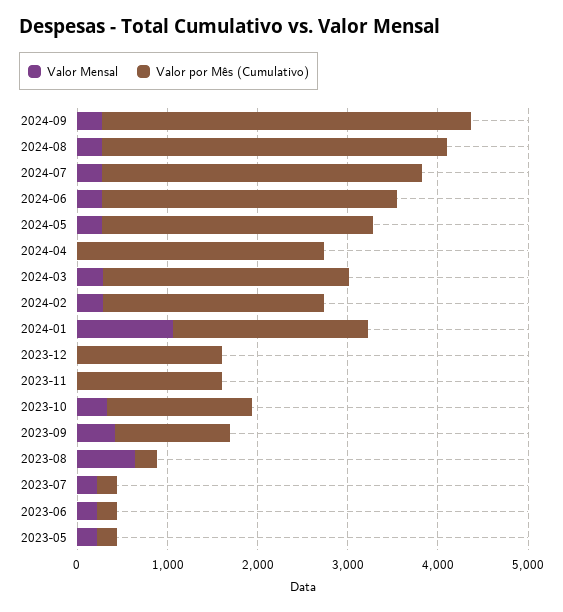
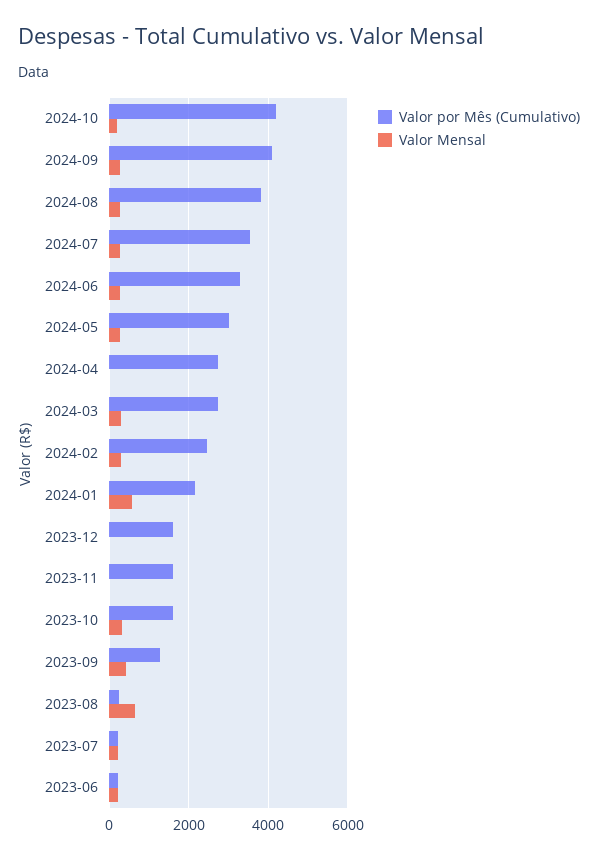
Valor Mensal, 2024-01: 1000 -> 600
Valor Mensal, 2023-05: 200 -> none
Valor por Mês (Cumulativo), 2023-05: 200 -> none
Valor por Mês (Cumulativo), 2024-10: none -> 4200
Valor Mensal, 2024-10: none -> 200

